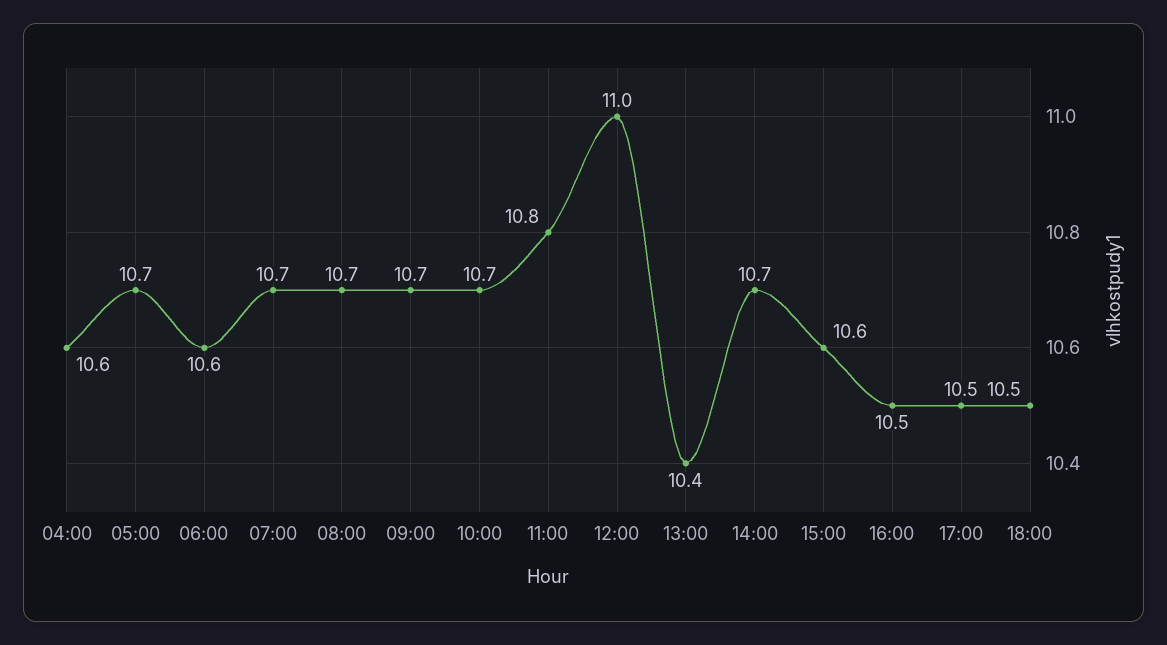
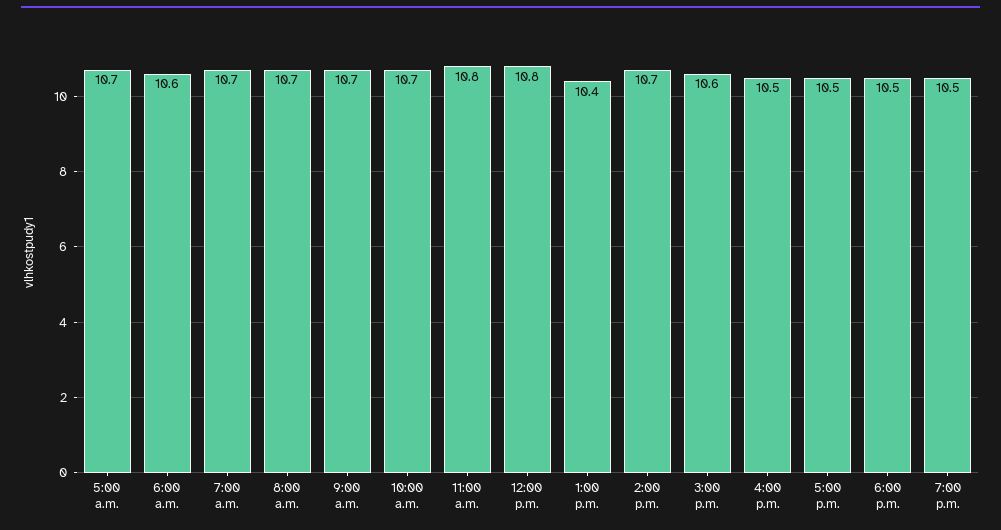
04:00: 10.6 -> none
12:00: 11 -> 10.8
7:00 p.m.: none -> 10.5

